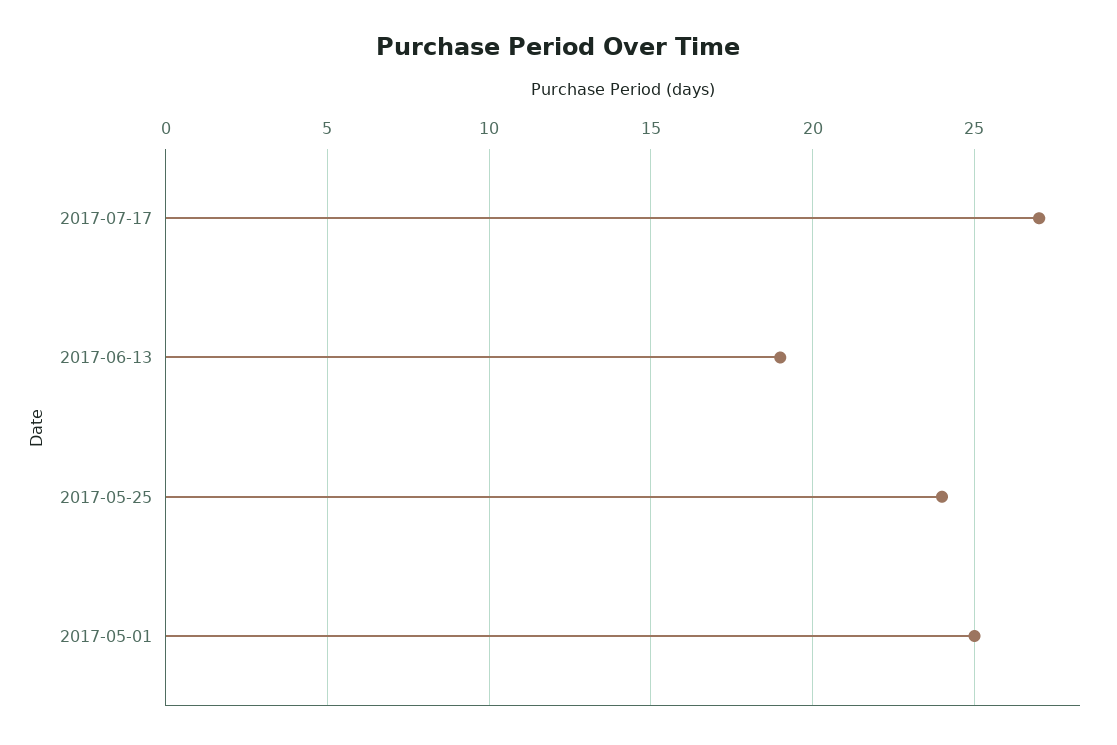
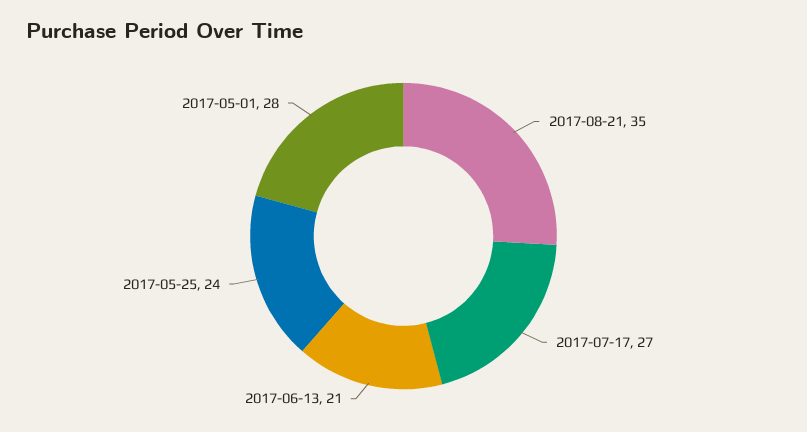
2017-06-13: 19 -> 21
2017-05-01: 25 -> 28
2017-08-21: none -> 35

